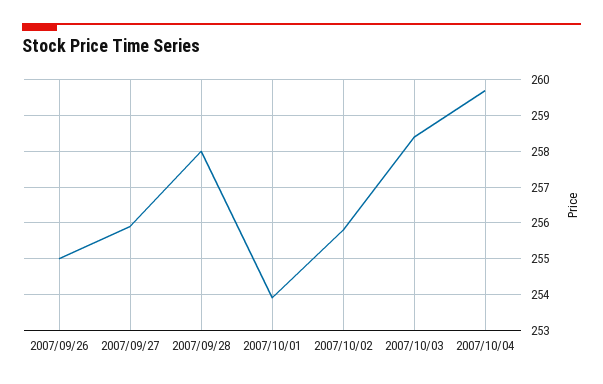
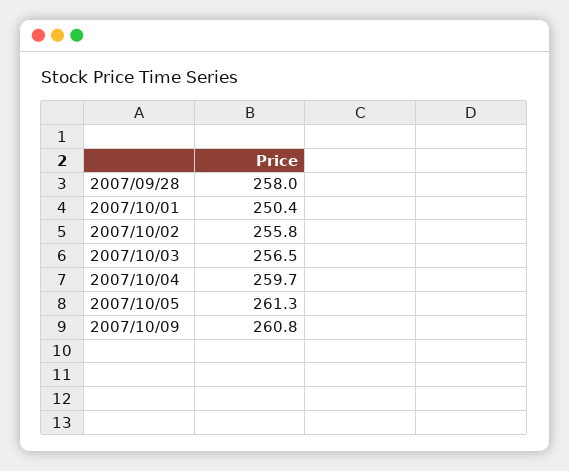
2007/09/26: 255 -> none
2007/09/27: 256 -> none
2007/10/01: 254 -> 250.4
2007/10/03: 258.5 -> 256.5
2007/10/05: none -> 261.3
2007/10/09: none -> 260.8

